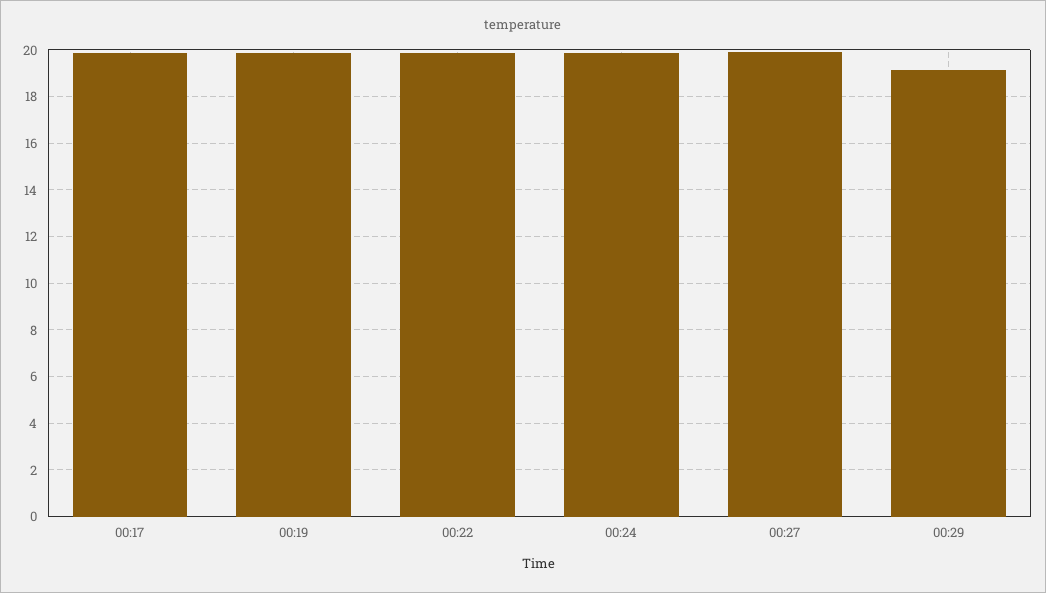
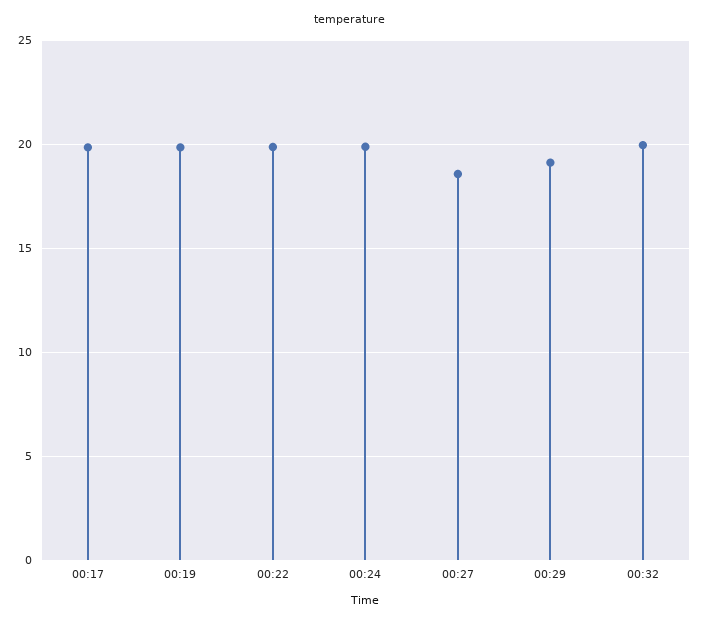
00:27: 20 -> 18.5
00:32: none -> 20

